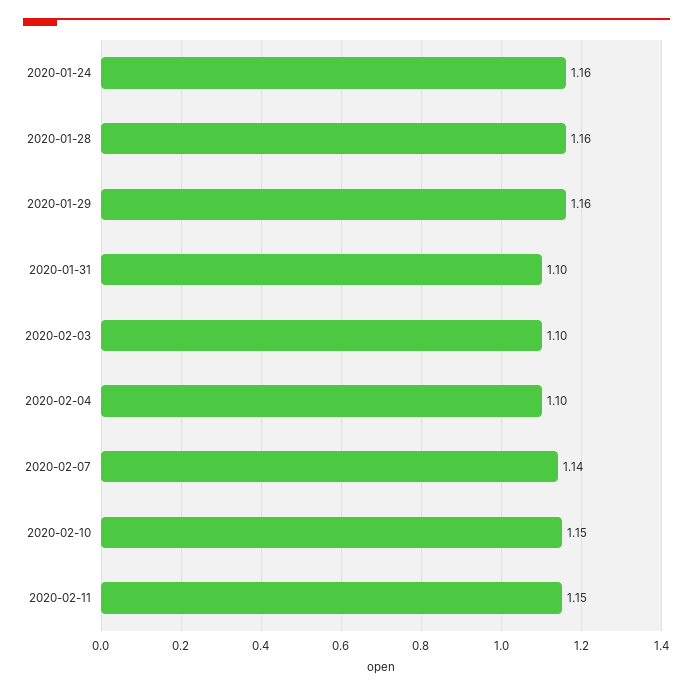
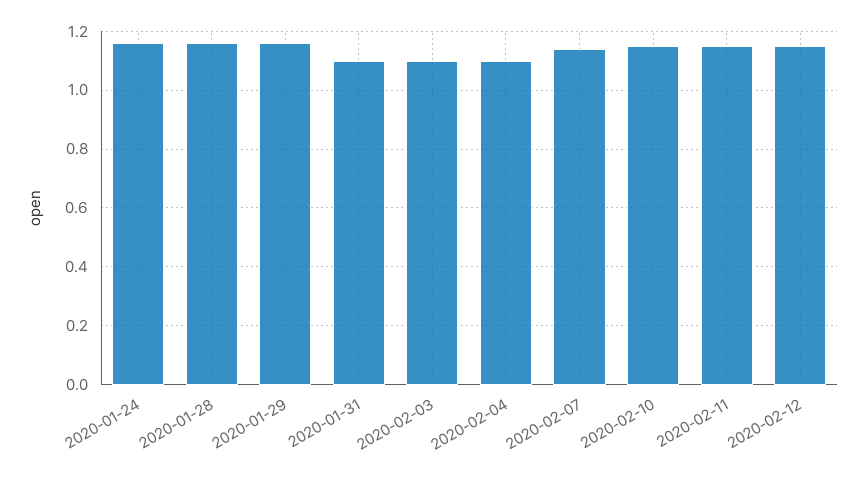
2020-02-12: none -> 1.15

